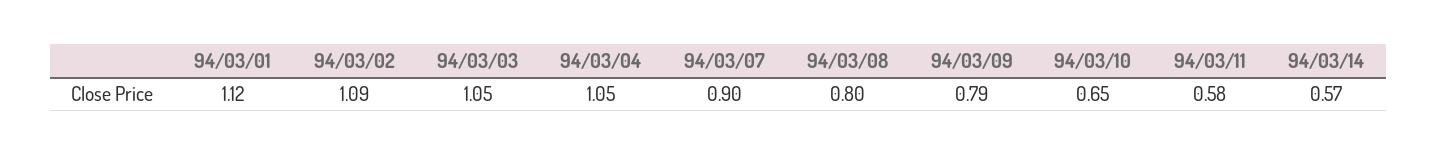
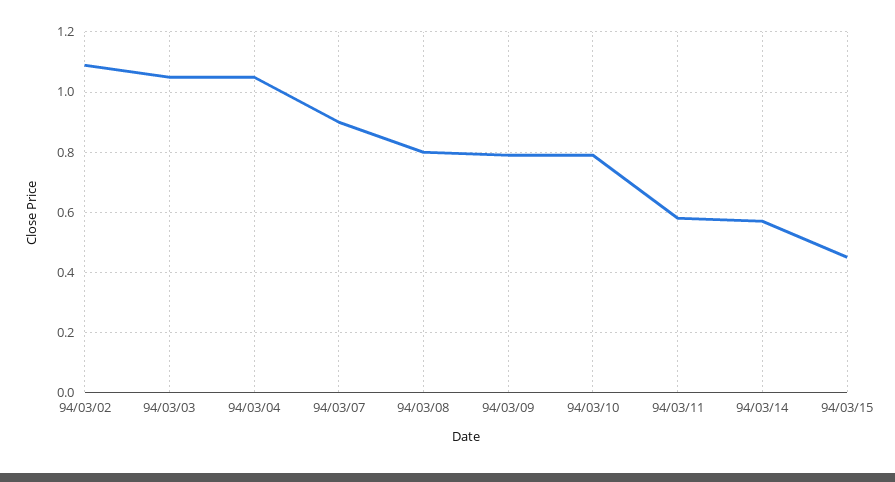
94/03/01: 1.12 -> none
94/03/10: 0.65 -> 0.8
94/03/15: none -> 0.45

